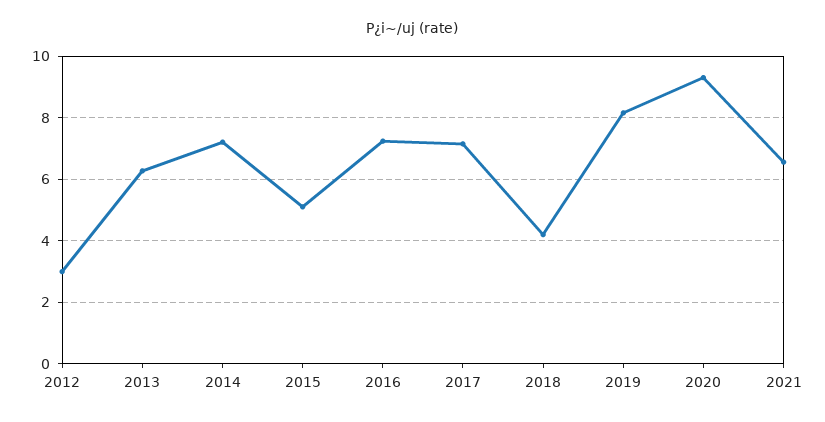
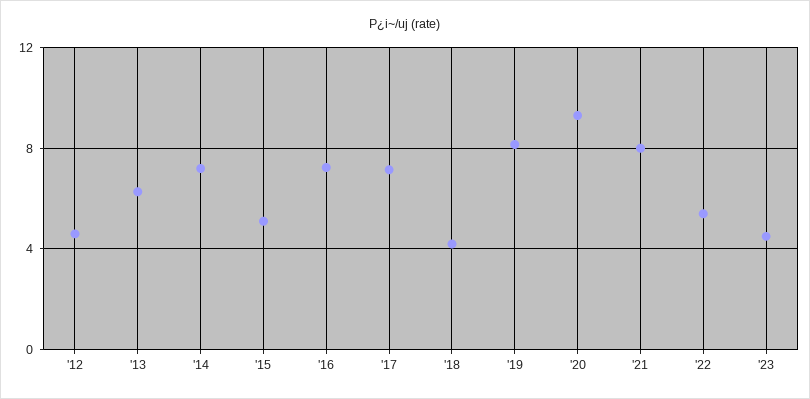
2012: 3 -> 4.5
2021: 6.6 -> 8
'22: none -> 5.5
'23: none -> 4.5

